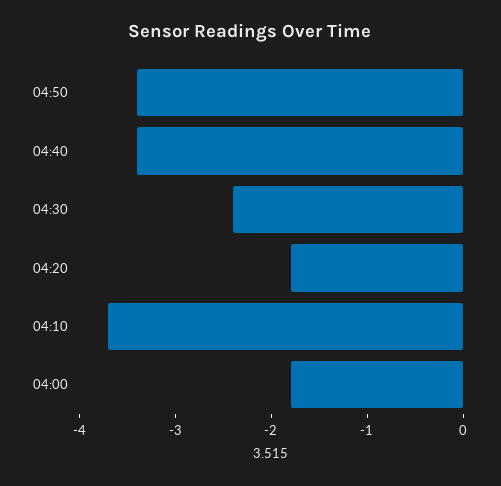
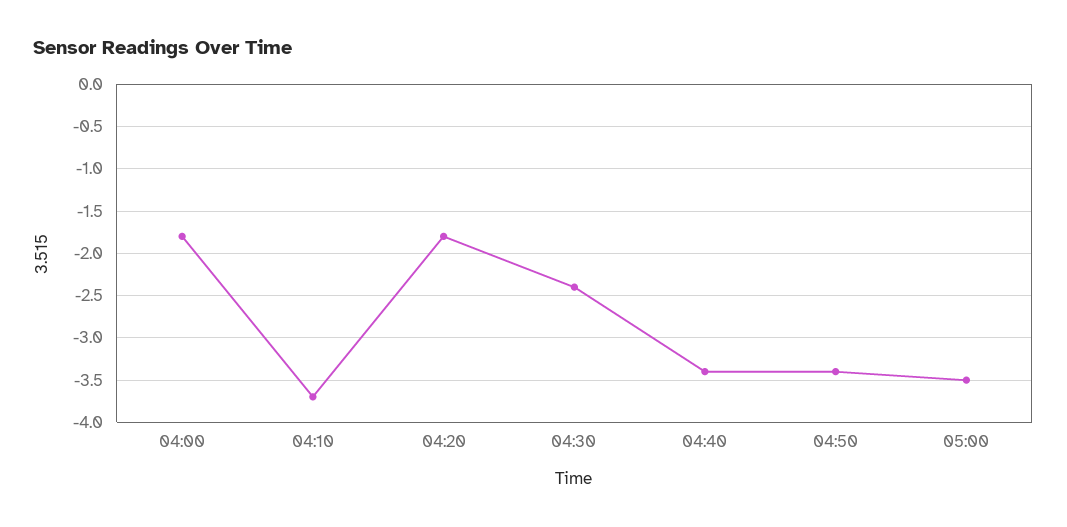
05:00: none -> -3.5

